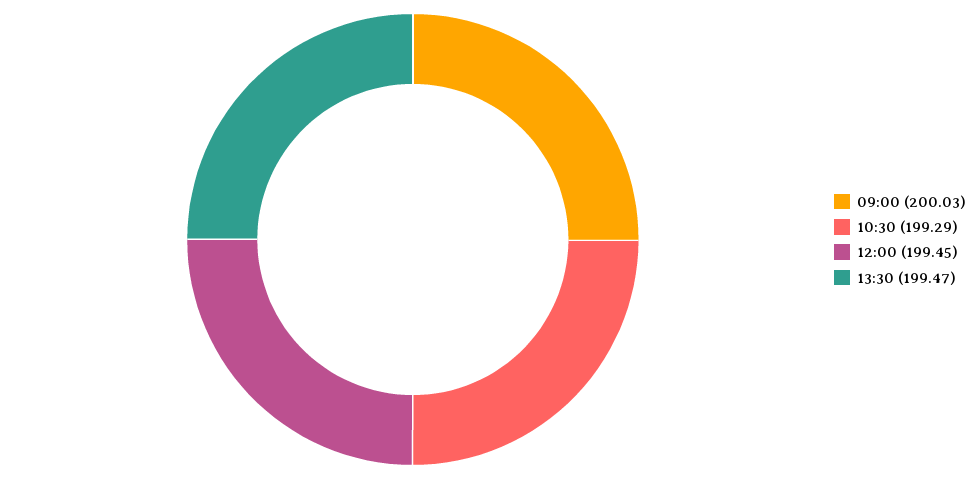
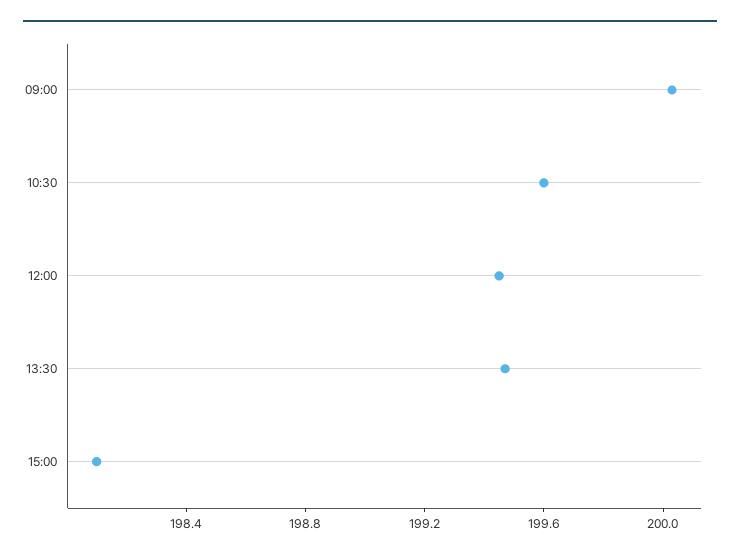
10:30: 199.29 -> 199.6
15:00: none -> 198.1

